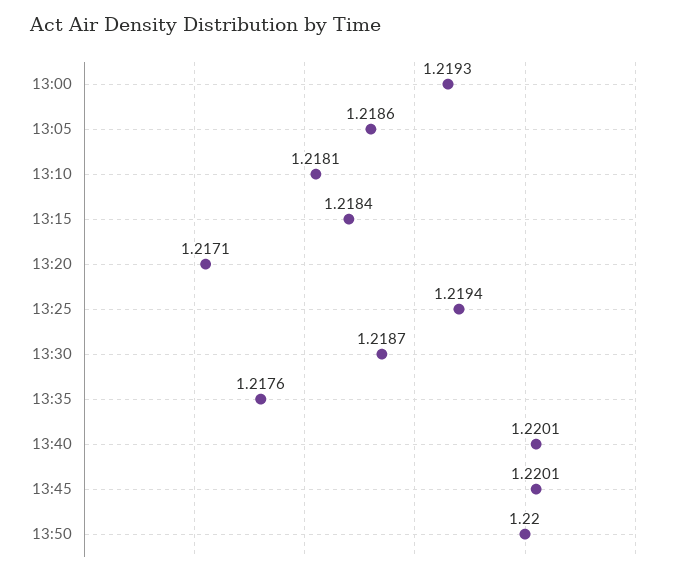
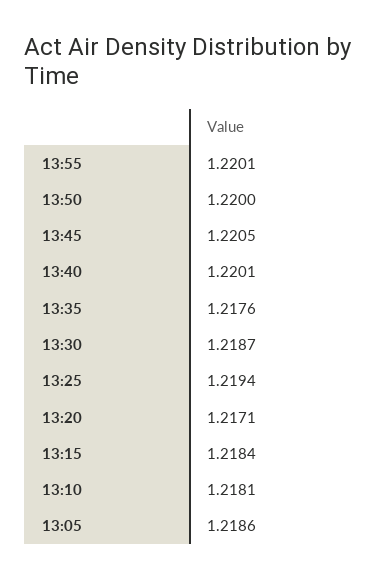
13:00: 1.2193 -> none
13:45: 1.2201 -> 1.2205
13:55: none -> 1.2201

